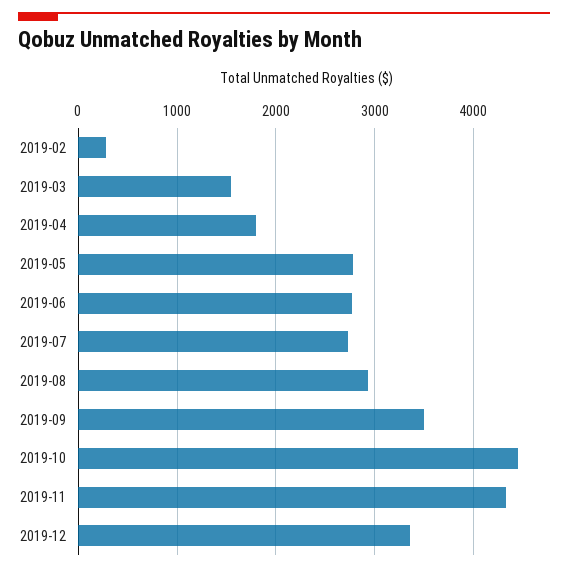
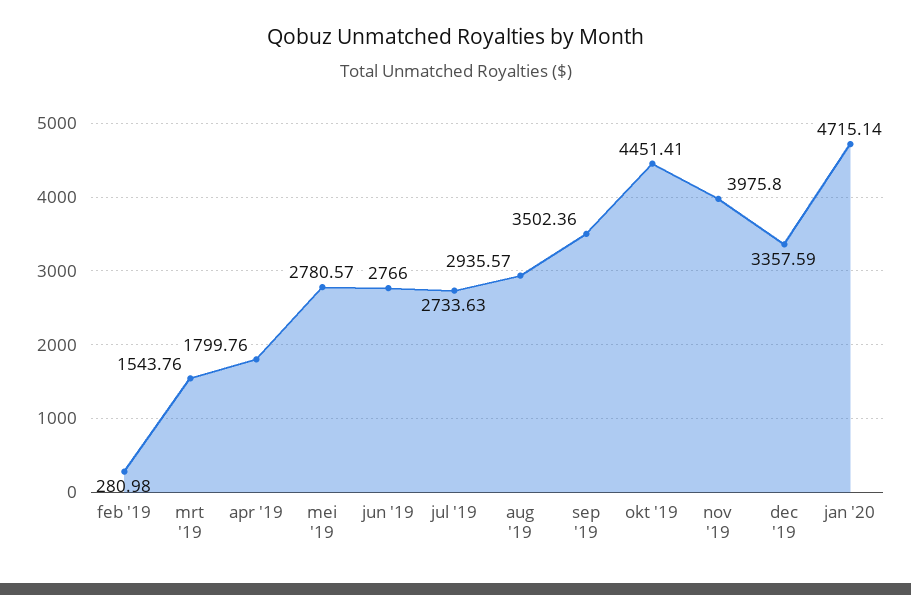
2019-11: 4300 -> 3975.8
jan '20: none -> 4715.14

